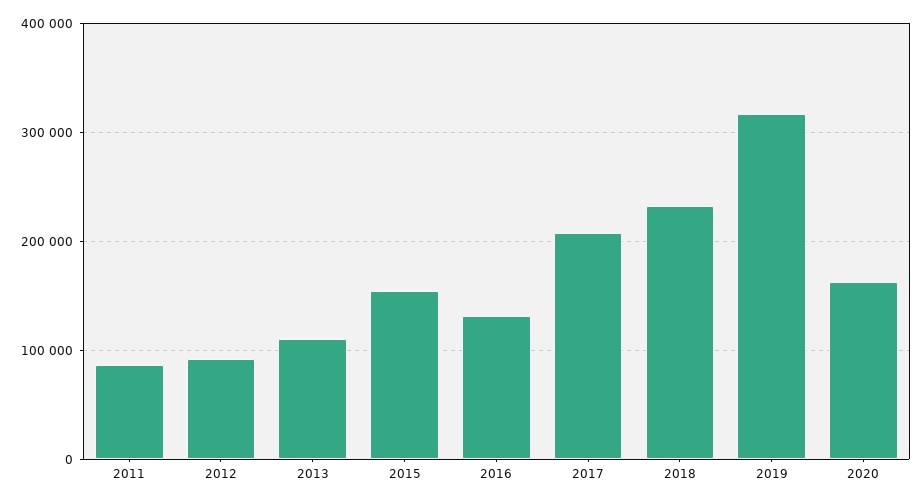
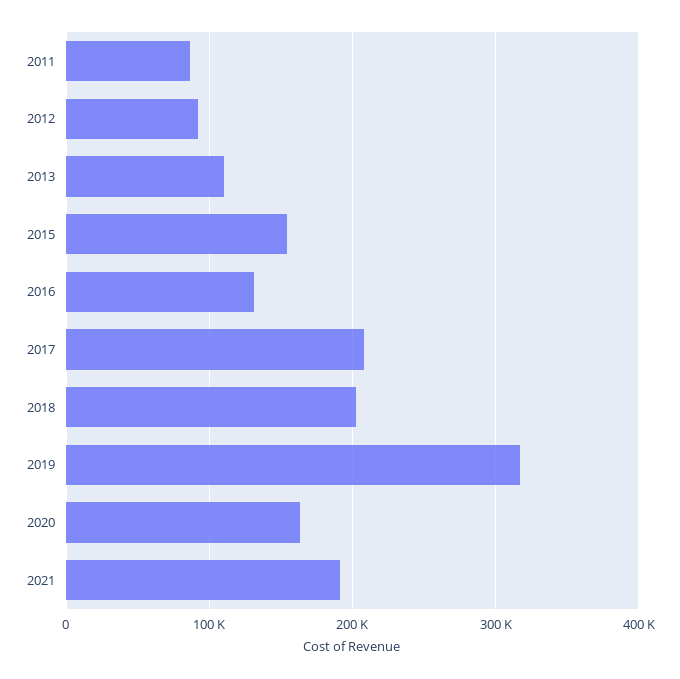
2018: 230000 -> 200000
2021: none -> 190000

